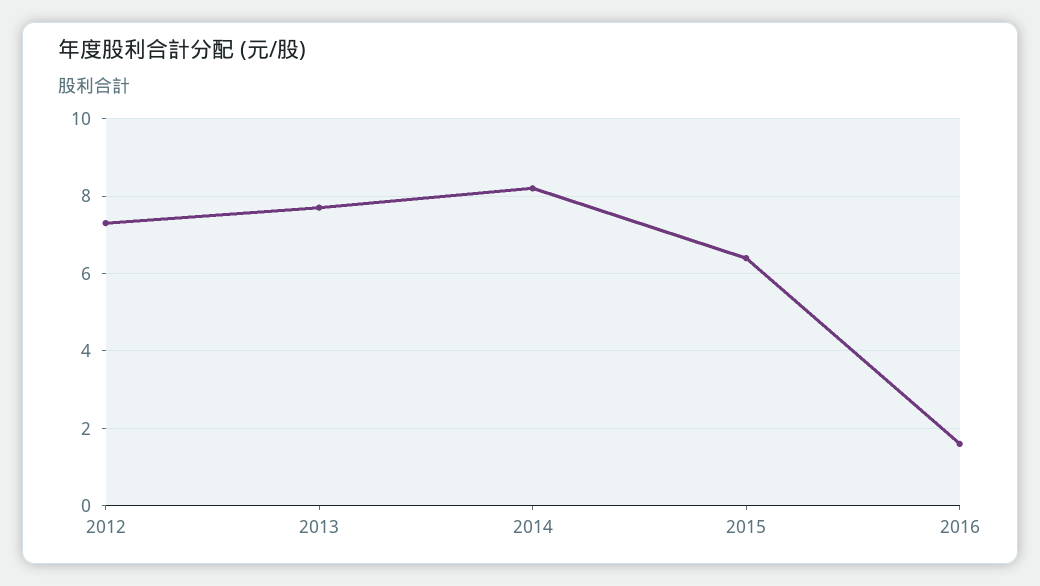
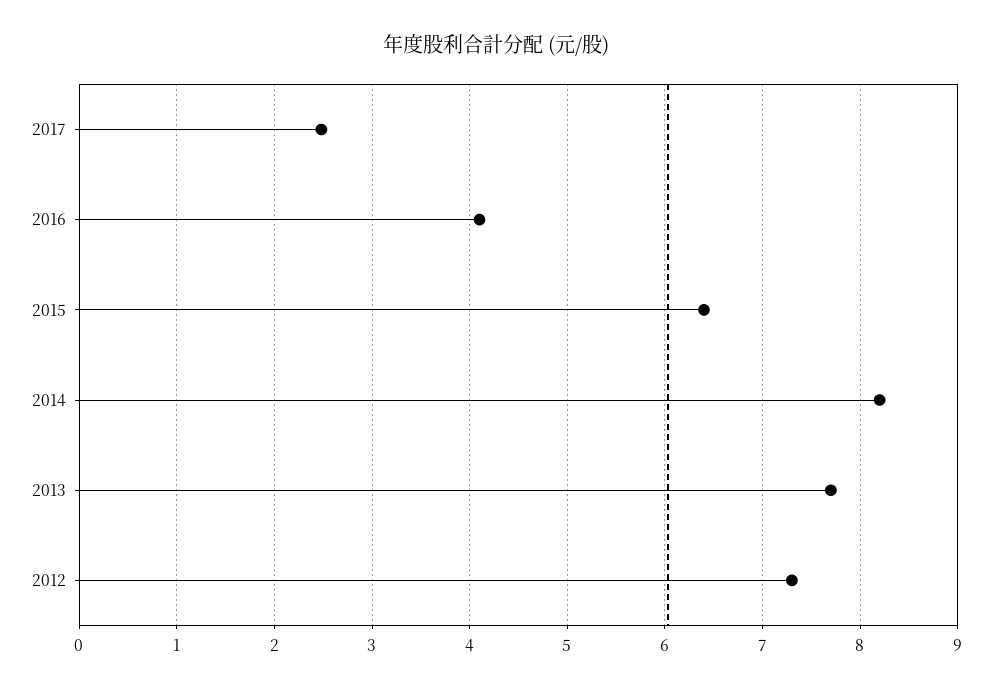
2016: 1.5 -> 4.1
2017: none -> 2.5

